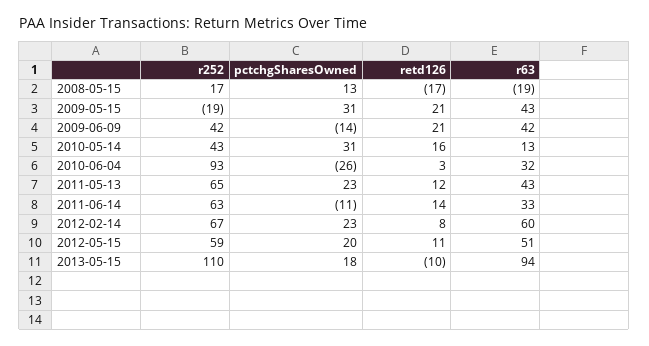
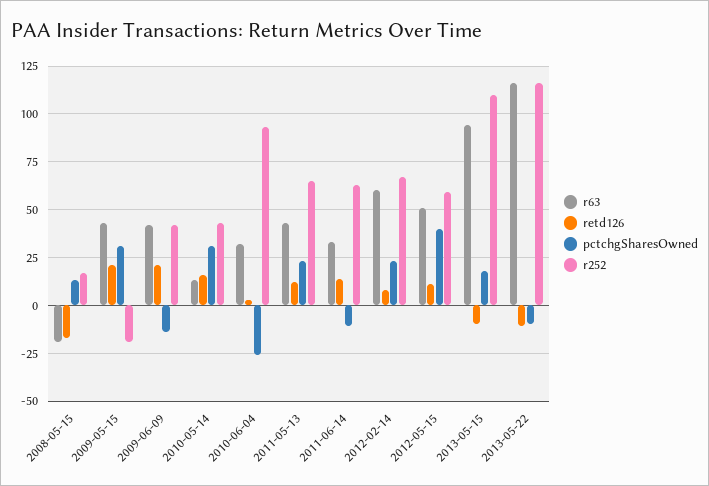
pctchgSharesOwned, 2012-05-15: 20 -> 40
r63, 2013-05-22: none -> 115
retd126, 2013-05-22: none -> -10
pctchgSharesOwned, 2013-05-22: none -> -10
r252, 2013-05-22: none -> 115

